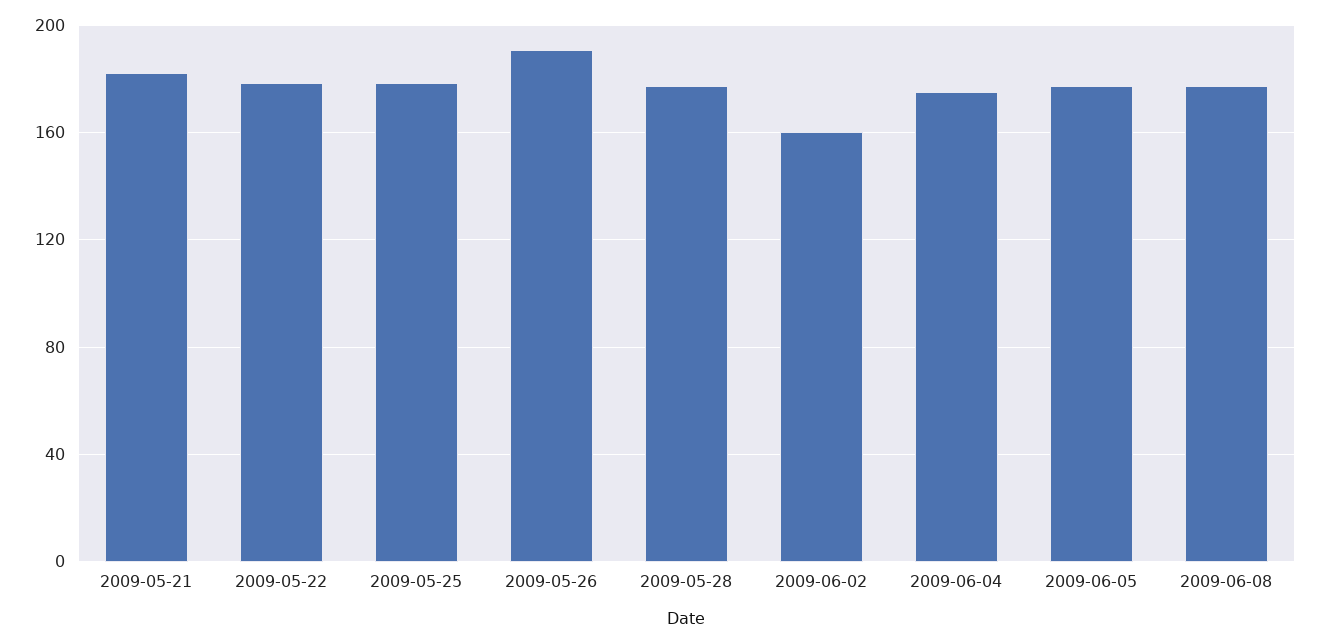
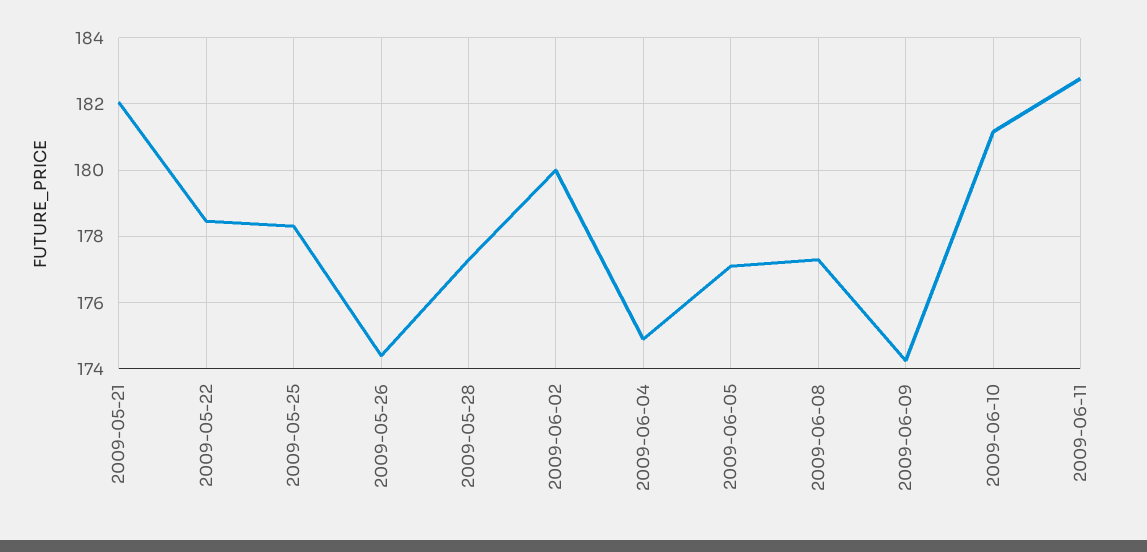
2009-05-26: 190 -> 174.4
2009-06-02: 160 -> 180
2009-06-09: none -> 174.2
2009-06-10: none -> 181.2
2009-06-11: none -> 182.8

